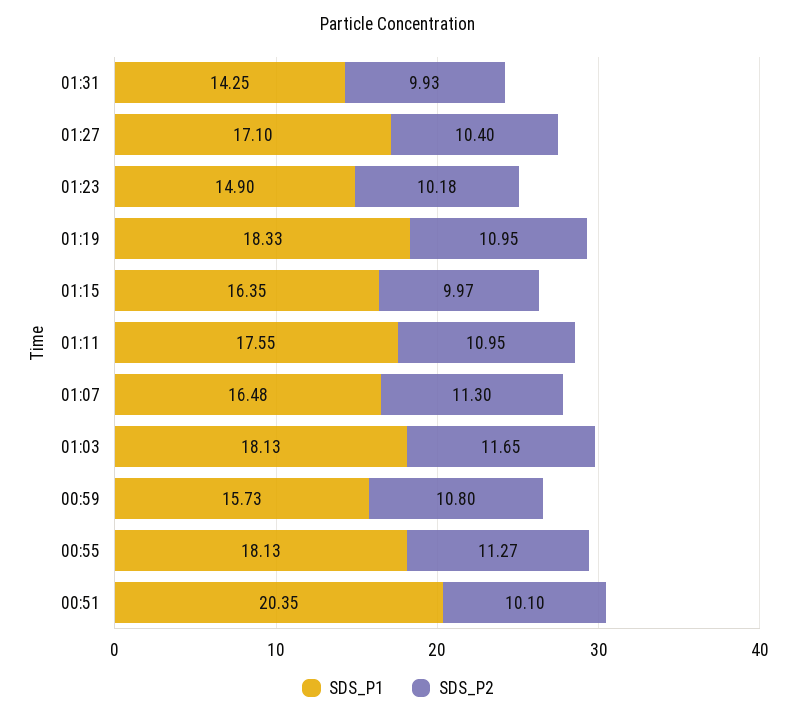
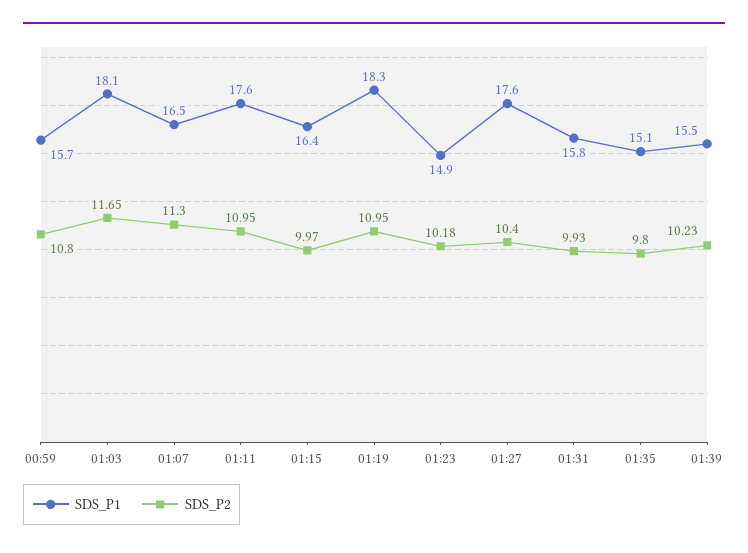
SDS_P1, 01:31: 14.25 -> 15.8
SDS_P1, 01:27: 17.1 -> 17.6
SDS_P1, 00:55: 18.13 -> none
SDS_P2, 00:55: 11.27 -> none
SDS_P1, 00:51: 20.35 -> none
SDS_P2, 00:51: 10.1 -> none
SDS_P1, 01:35: none -> 15.1
SDS_P2, 01:35: none -> 9.8
SDS_P1, 01:39: none -> 15.5
SDS_P2, 01:39: none -> 10.23

